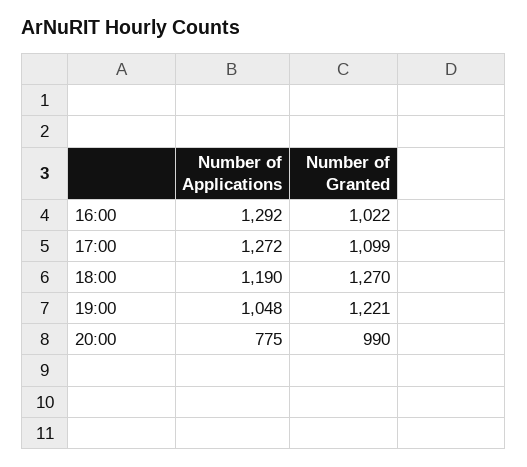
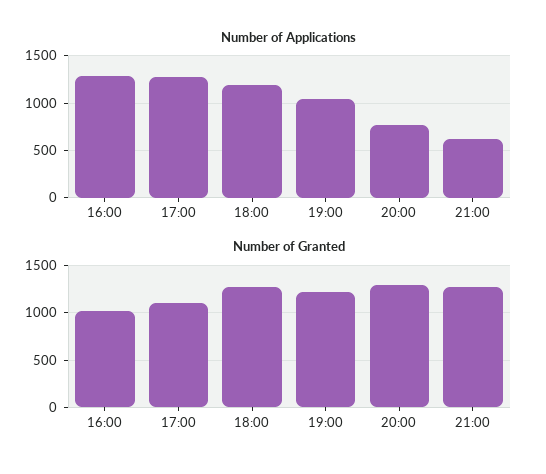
Number of Granted, 20:00: 990 -> 1300
Number of Applications, 21:00: none -> 600
Number of Granted, 21:00: none -> 1300

